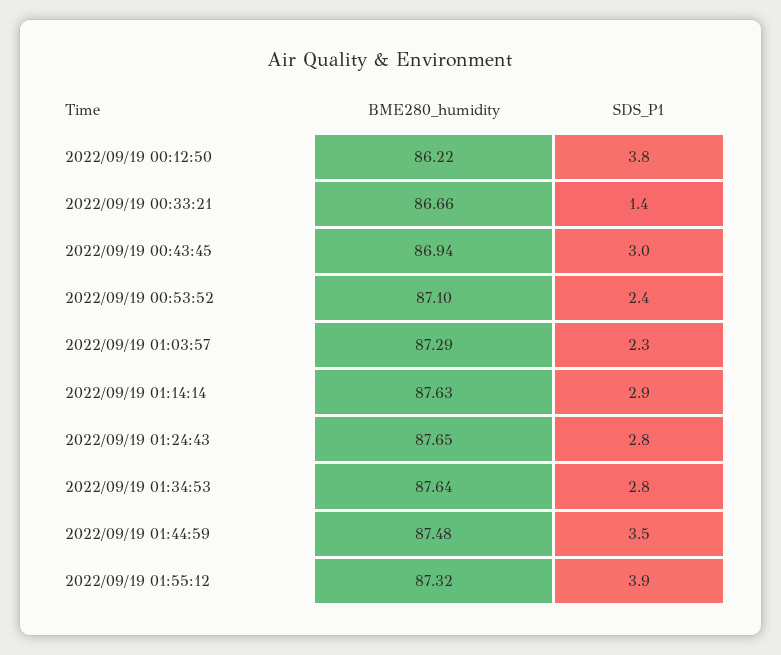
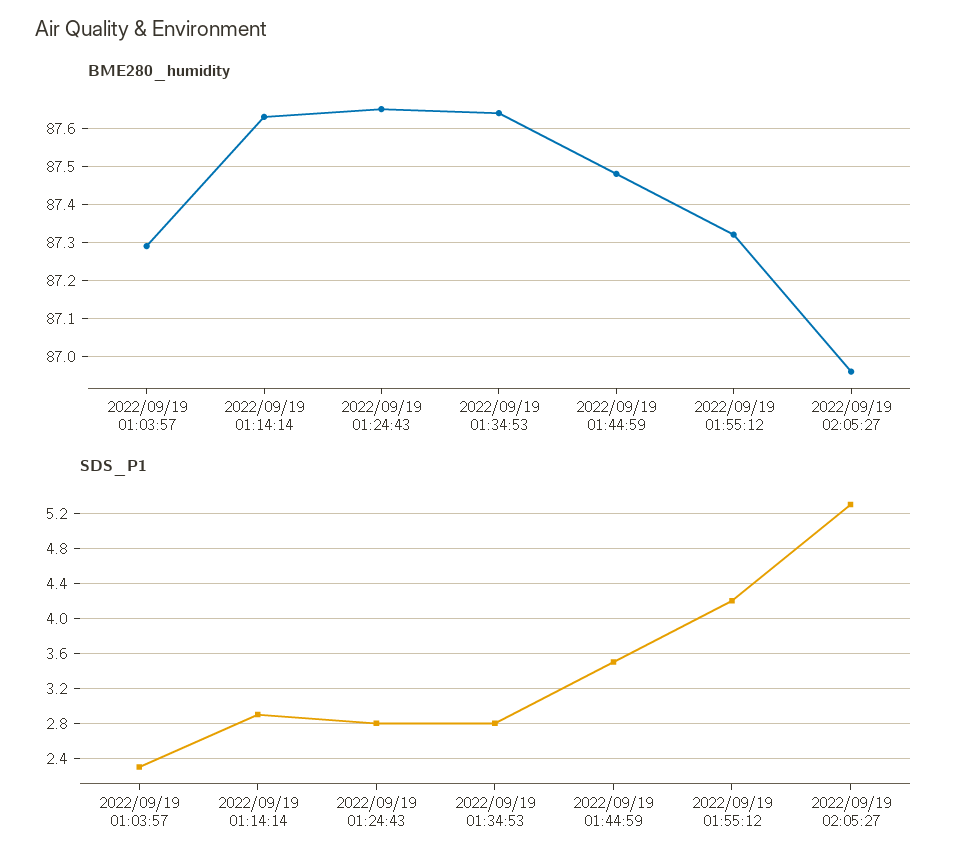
BME280_humidity, 2022/09/19 00:12:50: 86.22 -> none
SDS_P1, 2022/09/19 00:12:50: 3.8 -> none
BME280_humidity, 2022/09/19 00:33:21: 86.66 -> none
SDS_P1, 2022/09/19 00:33:21: 1.4 -> none
BME280_humidity, 2022/09/19 00:43:45: 86.94 -> none
SDS_P1, 2022/09/19 00:43:45: 3 -> none
BME280_humidity, 2022/09/19 00:53:52: 87.1 -> none
SDS_P1, 2022/09/19 00:53:52: 2.4 -> none
SDS_P1, 2022/09/19 01:55:12: 3.9 -> 4.2
BME280_humidity, 2022/09/19 02:05:27: none -> 86.95
SDS_P1, 2022/09/19 02:05:27: none -> 5.3

